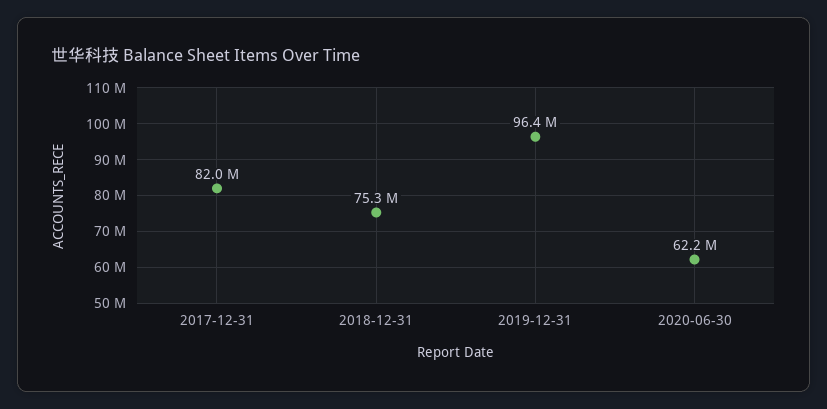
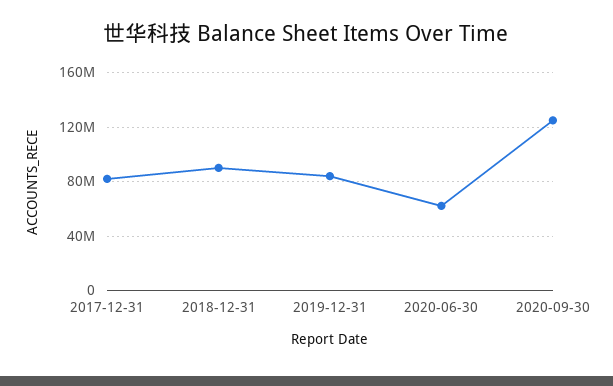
2018-12-31: 75300000 -> 90000000
2019-12-31: 96400000 -> 85000000
2020-09-30: none -> 125000000

